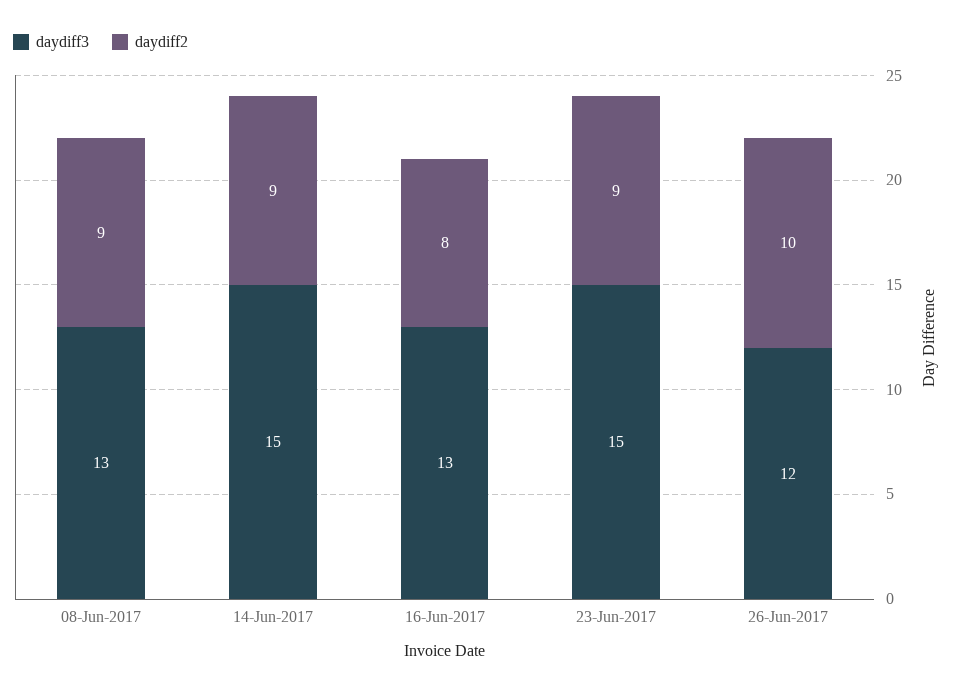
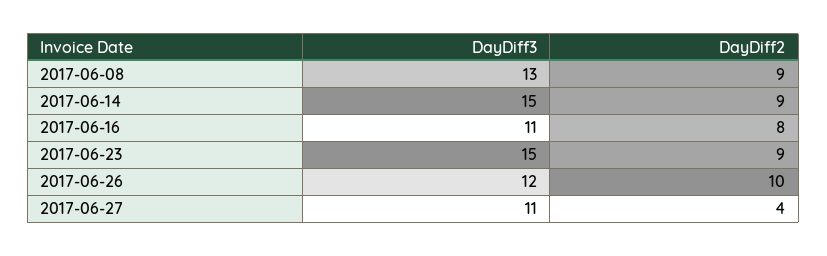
daydiff3, 16-Jun-2017: 13 -> 11
daydiff3, 2017-06-27: none -> 11
daydiff2, 2017-06-27: none -> 4

